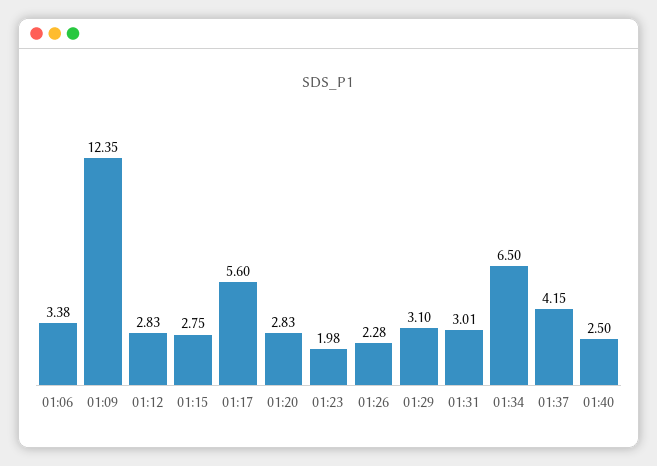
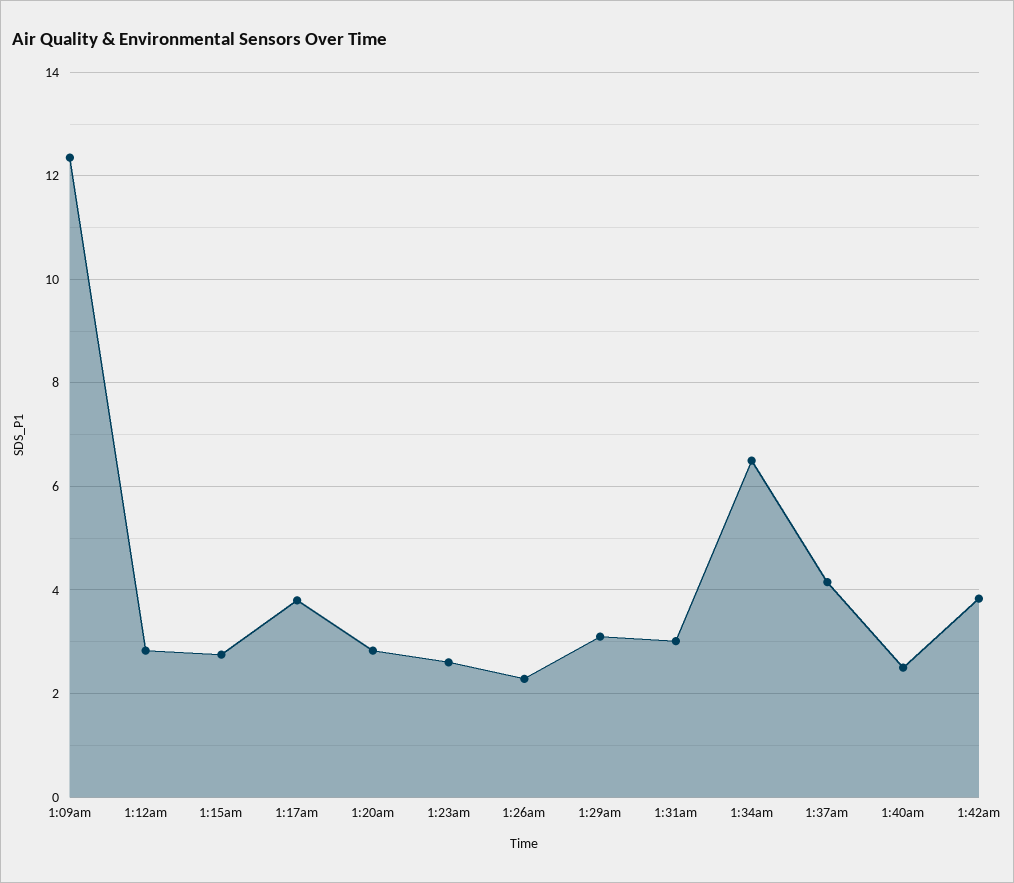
01:06: 3.38 -> none
01:17: 5.6 -> 3.8
01:23: 1.98 -> 2.6
1:42am: none -> 3.8

